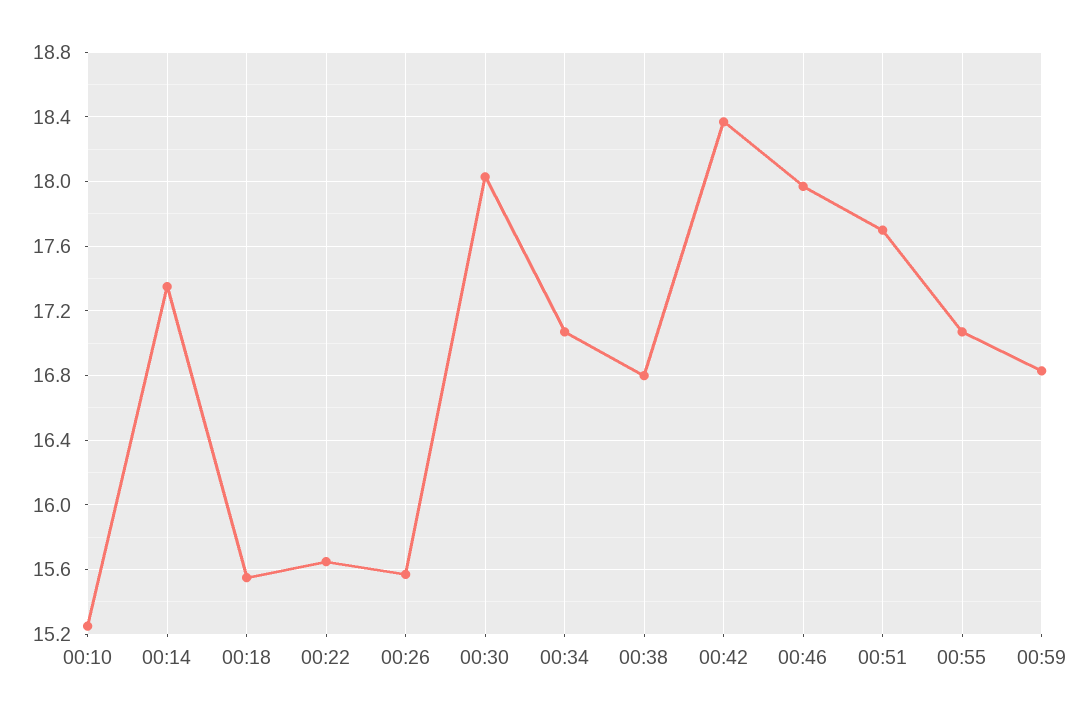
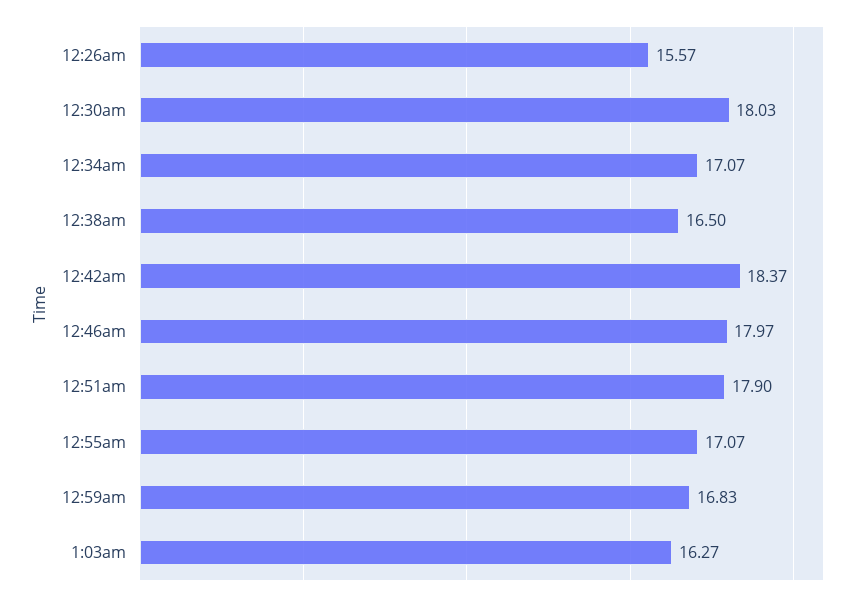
00:10: 15.25 -> none
00:14: 17.35 -> none
00:18: 15.55 -> none
00:22: 15.65 -> none
00:38: 16.8 -> 16.5
00:51: 17.7 -> 17.9
1:03am: none -> 16.27

